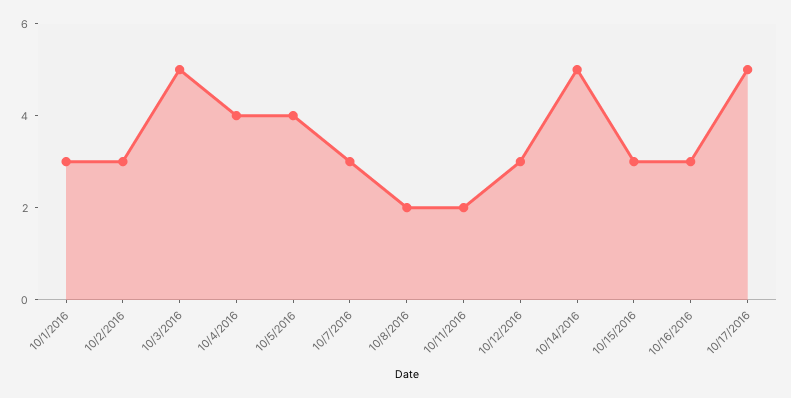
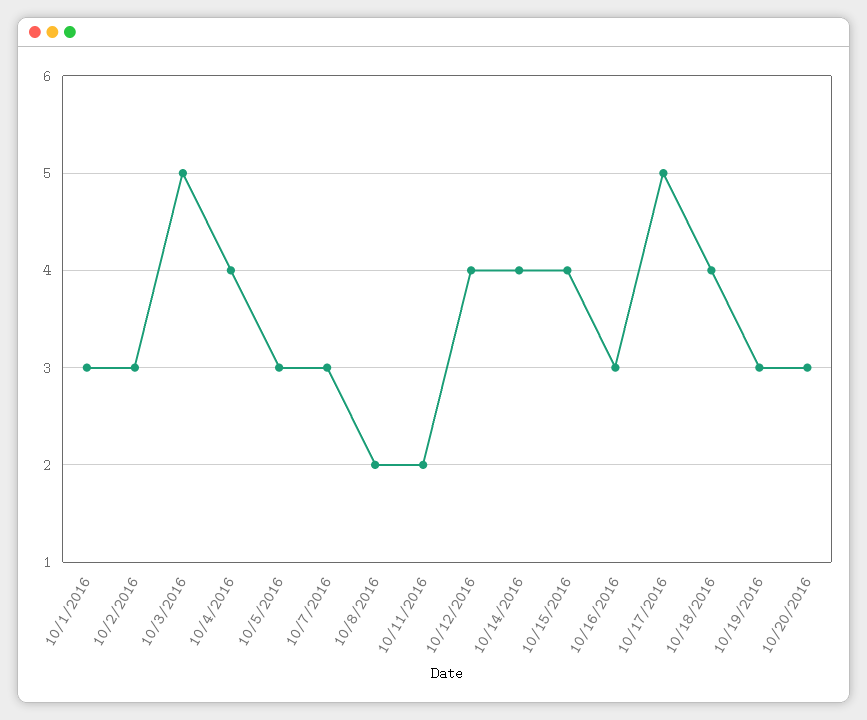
10/5/2016: 4 -> 3
10/12/2016: 3 -> 4
10/14/2016: 5 -> 4
10/15/2016: 3 -> 4
10/18/2016: none -> 4
10/19/2016: none -> 3
10/20/2016: none -> 3

